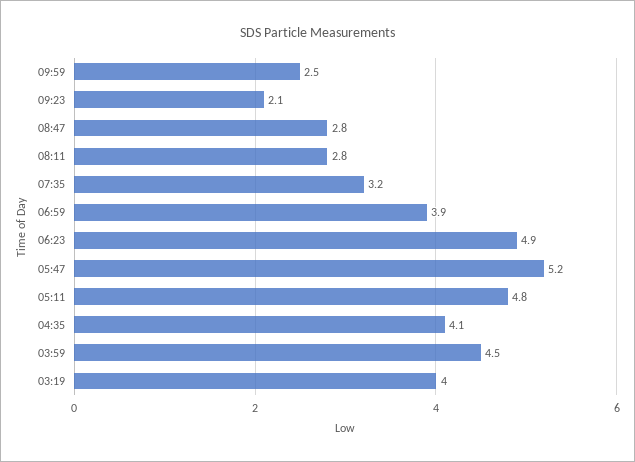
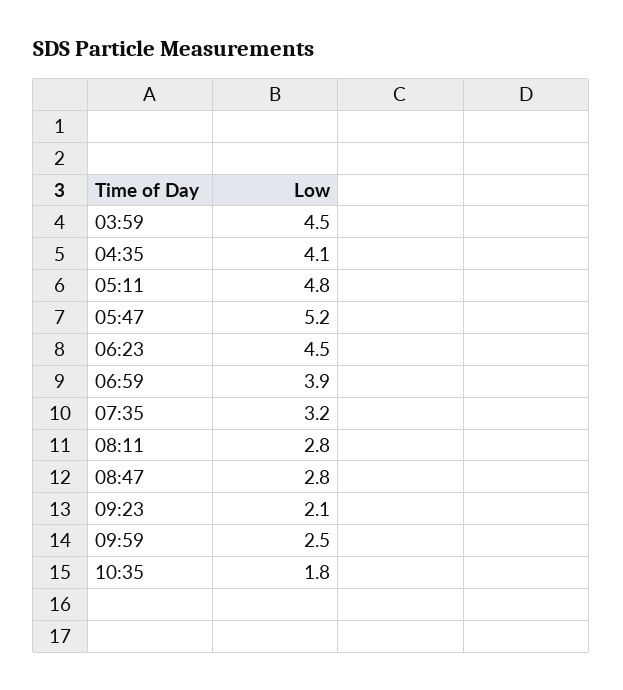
06:23: 4.9 -> 4.5
03:19: 4 -> none
10:35: none -> 1.8

